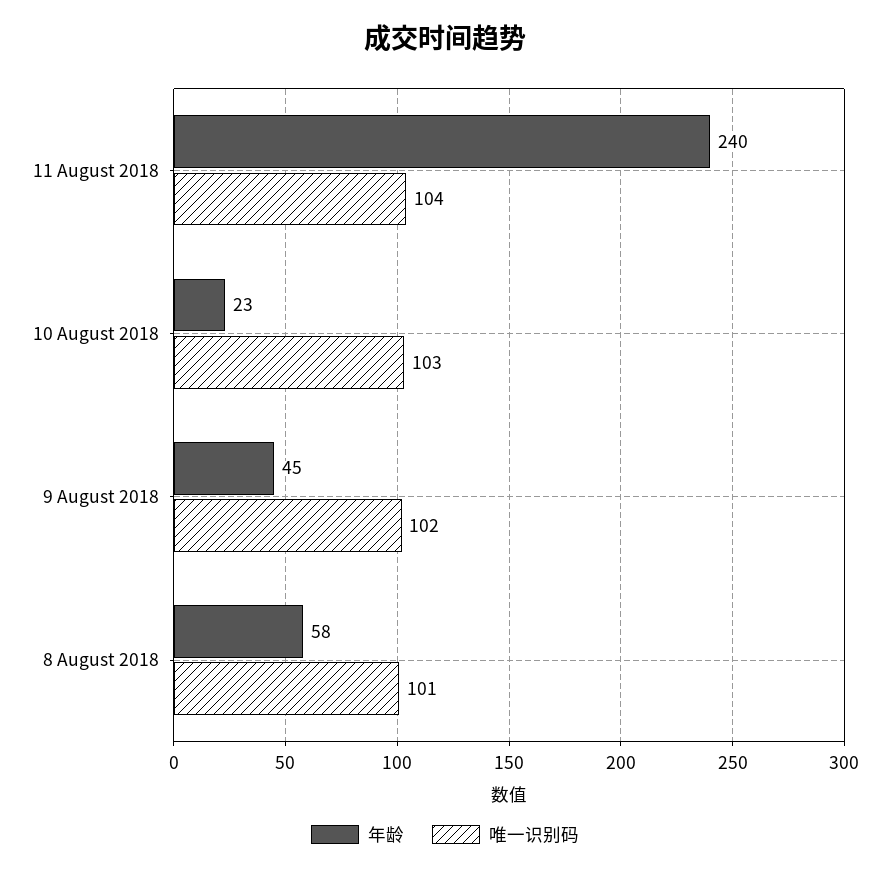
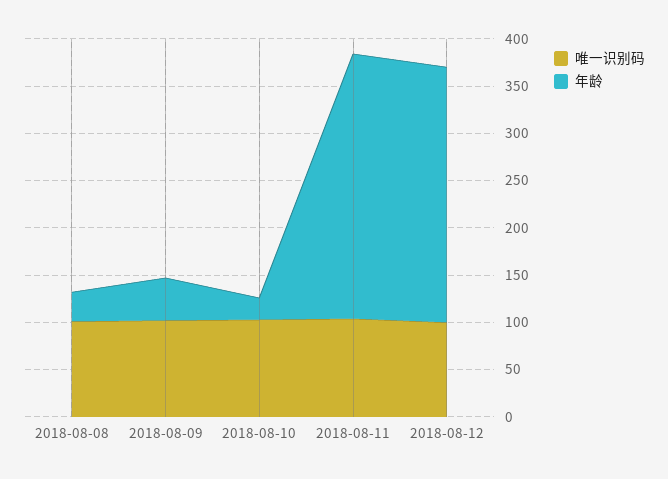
年龄, 11 August 2018: 240 -> 280
年龄, 8 August 2018: 58 -> 30
唯一识别码, 2018-08-12: none -> 100
年龄, 2018-08-12: none -> 270

